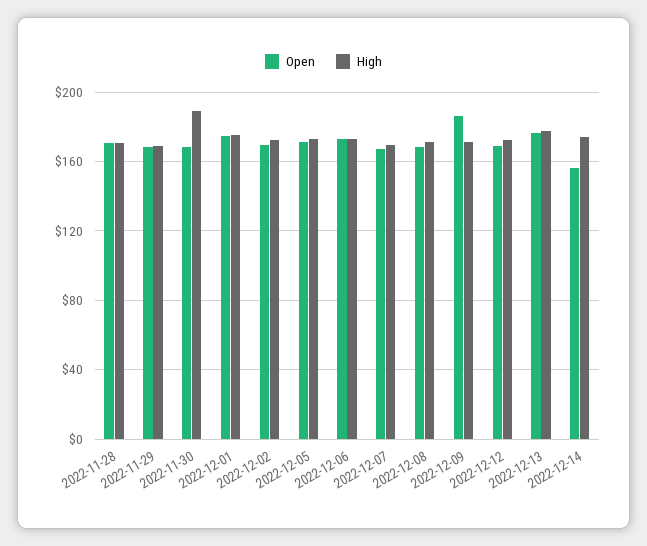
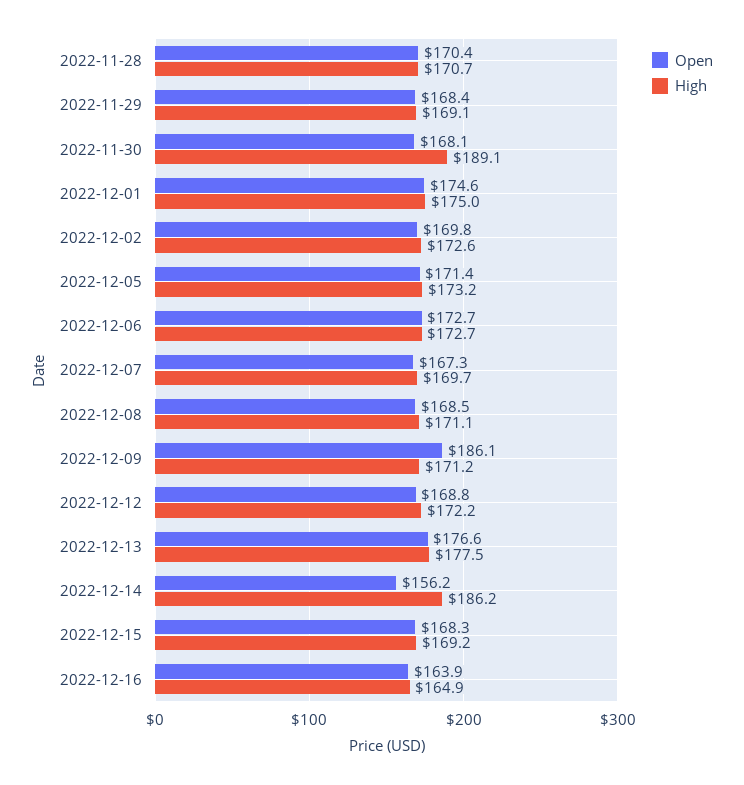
High, 2022-12-14: 175 -> 186.2
Open, 2022-12-15: none -> 168.3
High, 2022-12-15: none -> 169.2
Open, 2022-12-16: none -> 163.9
High, 2022-12-16: none -> 164.9

